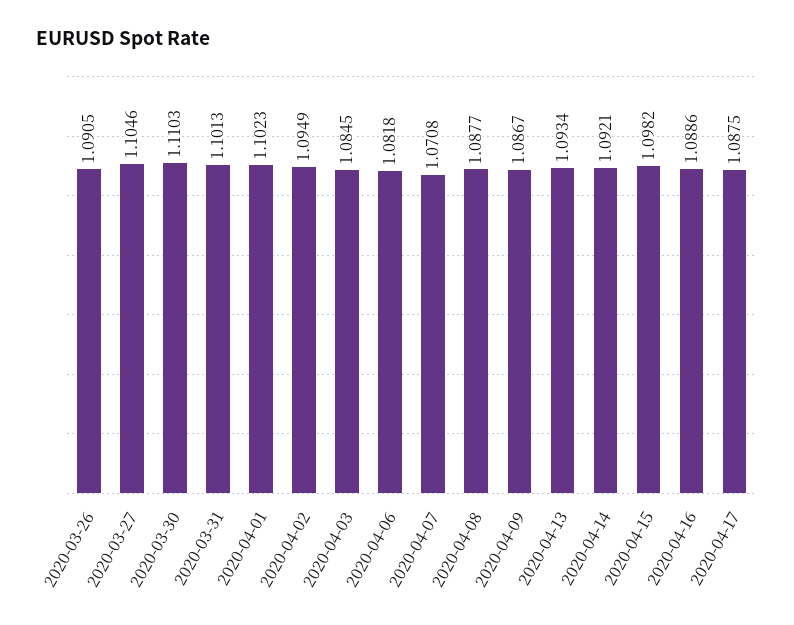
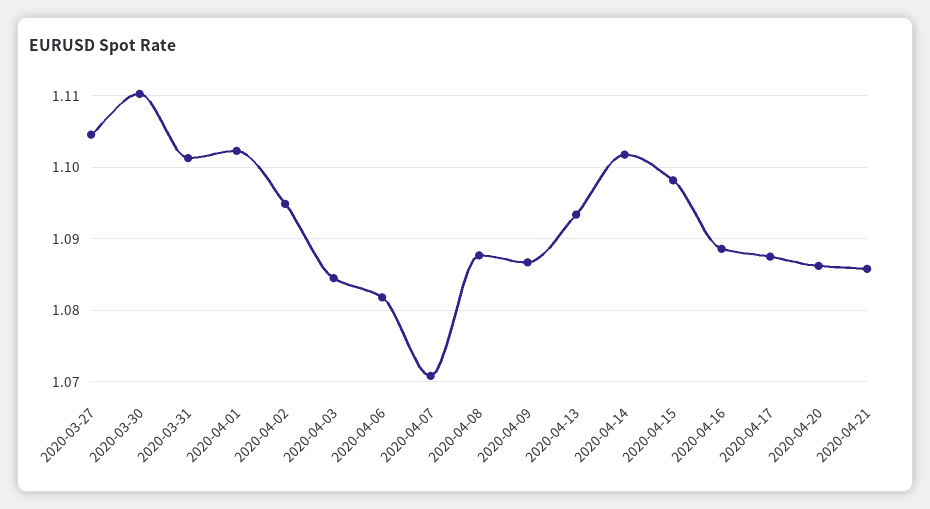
2020-03-26: 1.0905 -> none
2020-04-14: 1.0921 -> 1.102
2020-04-20: none -> 1.086
2020-04-21: none -> 1.086

